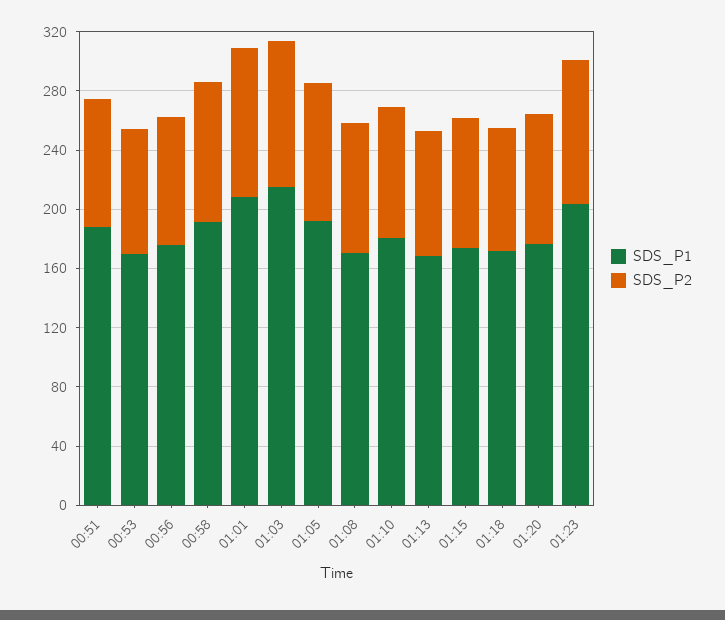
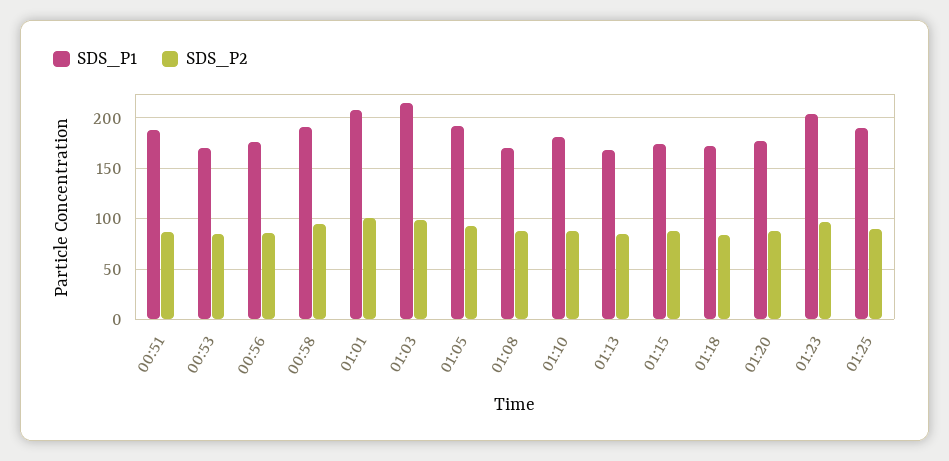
SDS_P1, 01:25: none -> 190
SDS_P2, 01:25: none -> 90

